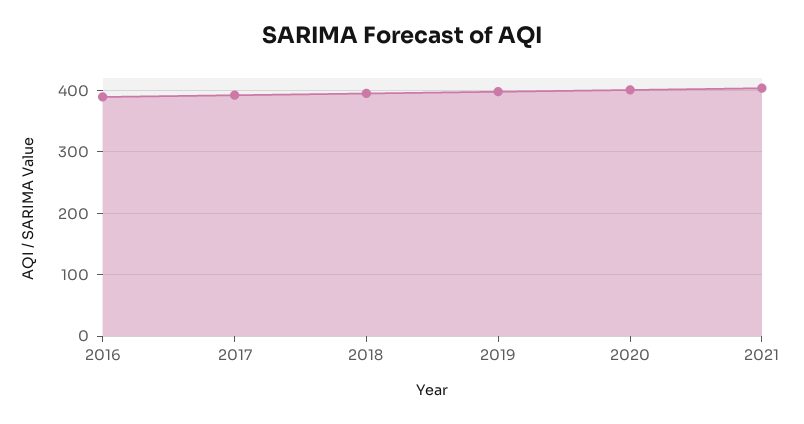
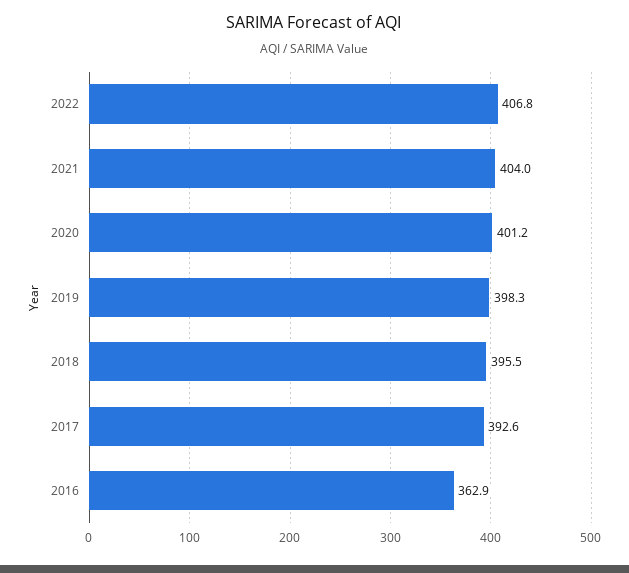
2016: 390 -> 362.9
2022: none -> 406.8

